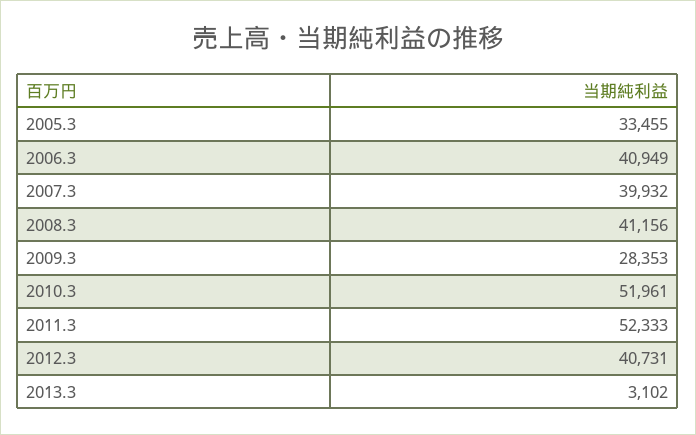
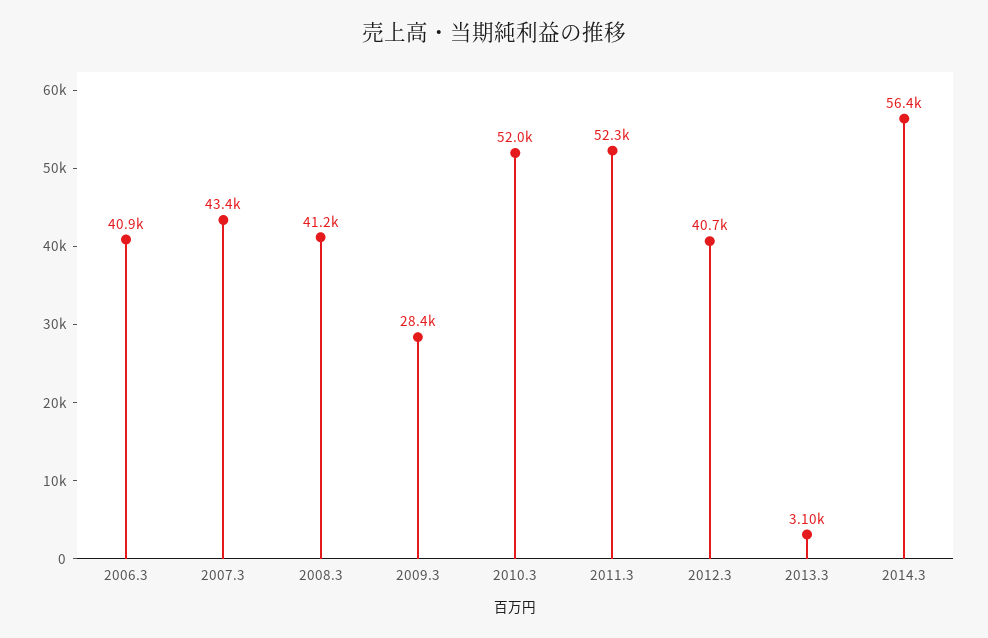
2005.3: 33455 -> none
2007.3: 39932 -> 43400
2014.3: none -> 56400

